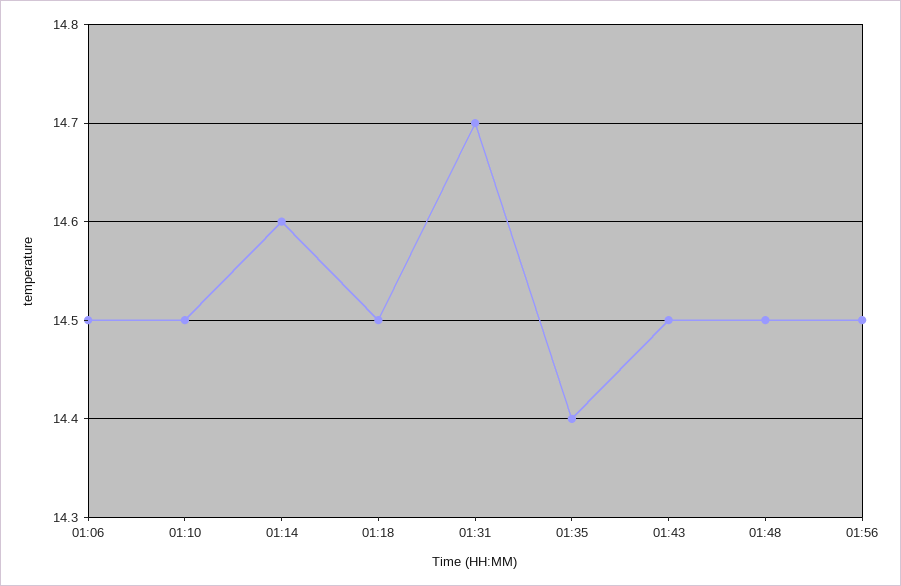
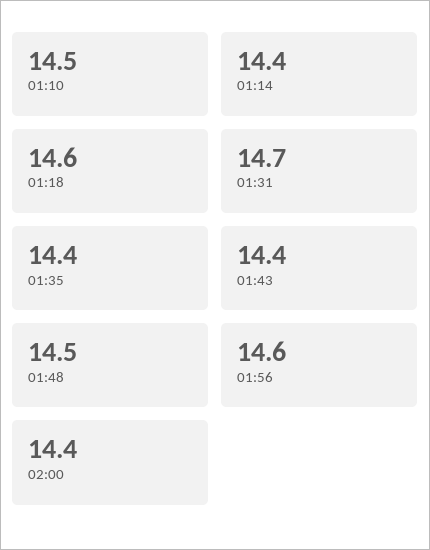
01:06: 14.5 -> none
01:14: 14.6 -> 14.4
01:18: 14.5 -> 14.6
01:43: 14.5 -> 14.4
01:56: 14.5 -> 14.6
02:00: none -> 14.4

